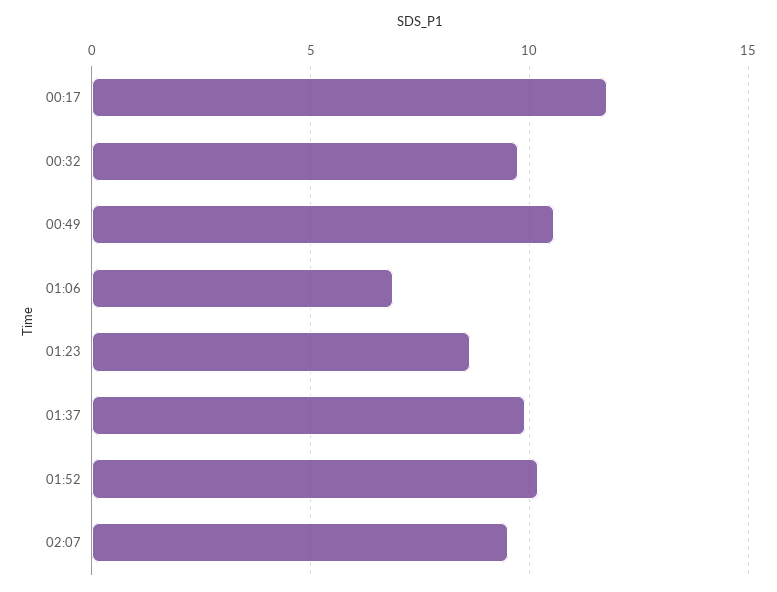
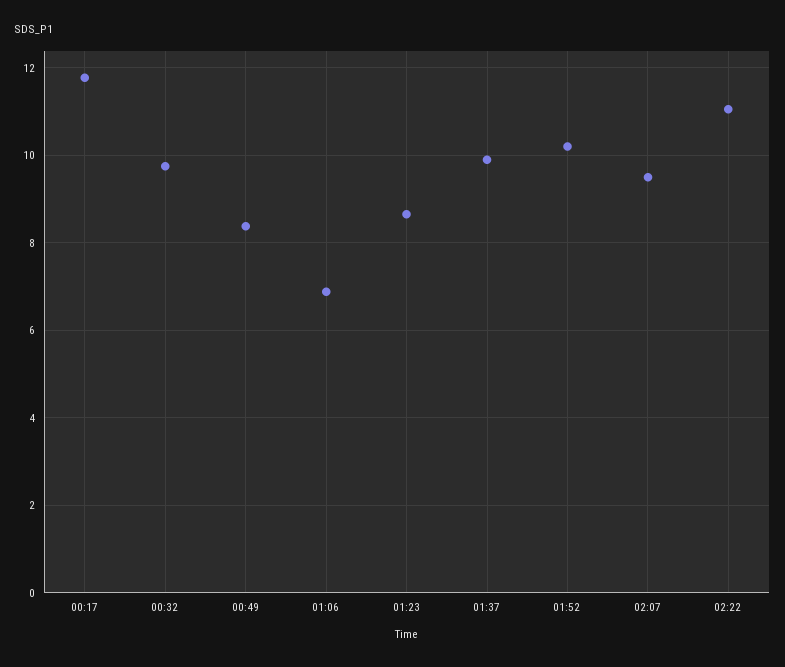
00:49: 10.5 -> 8.4
02:22: none -> 11

